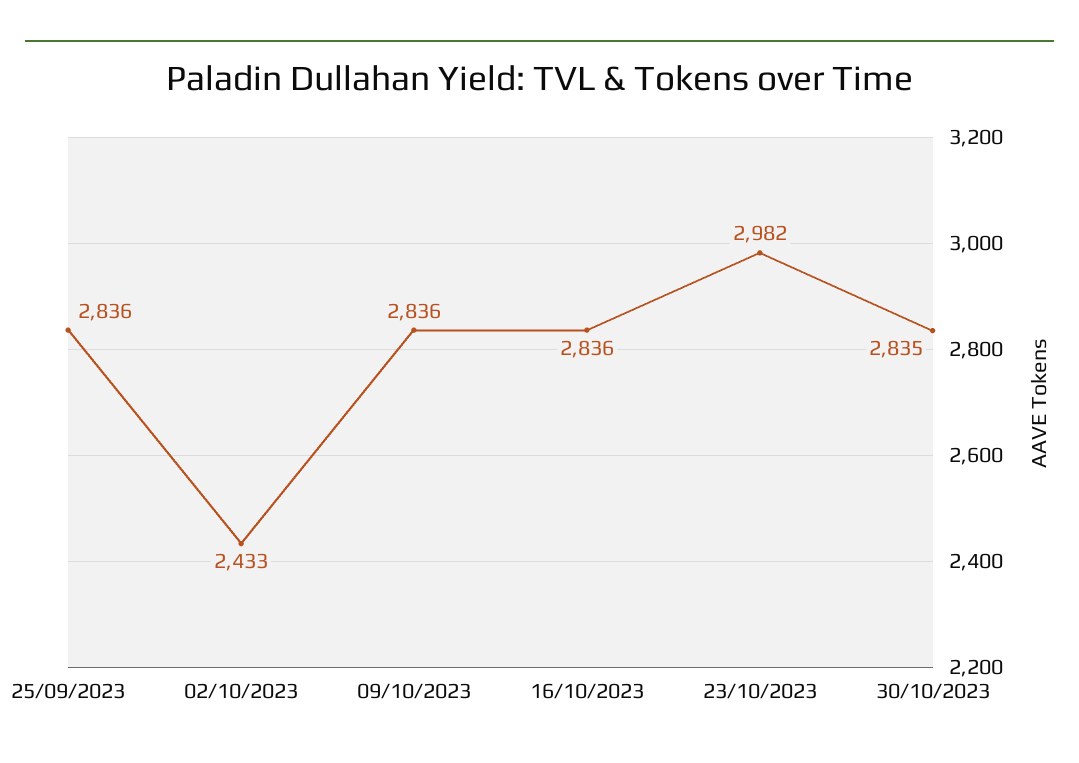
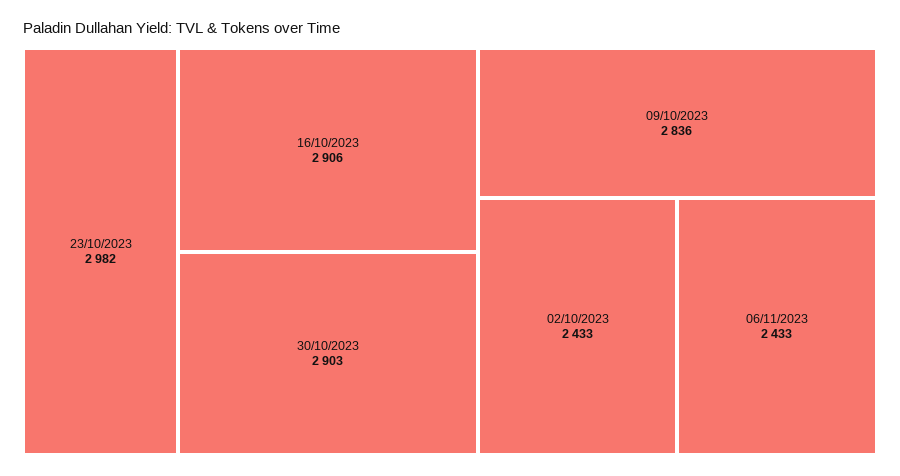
25/09/2023: 2836 -> none
16/10/2023: 2836 -> 2906
30/10/2023: 2835 -> 2903
06/11/2023: none -> 2433

